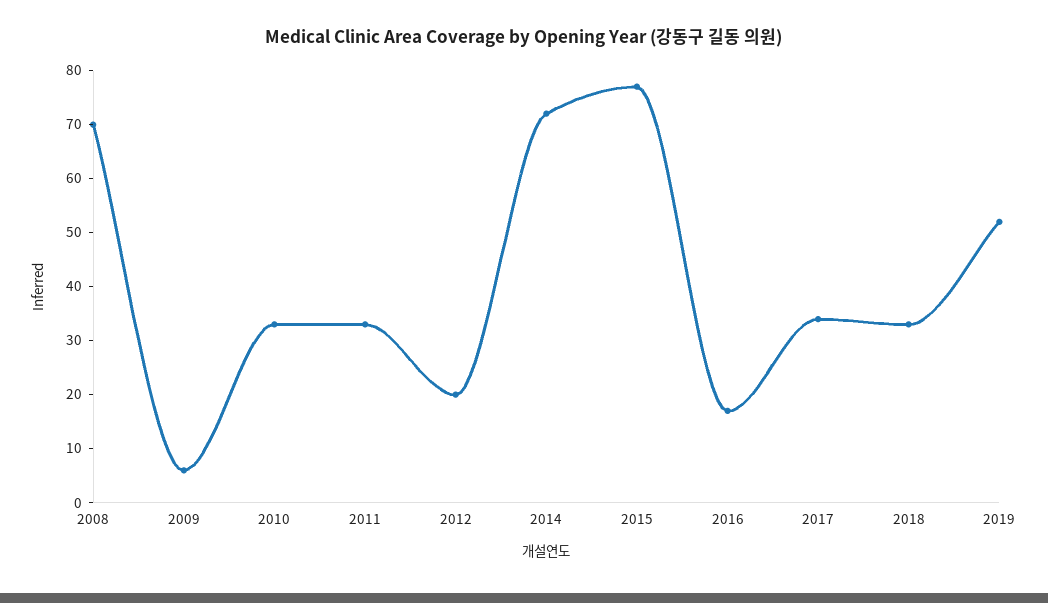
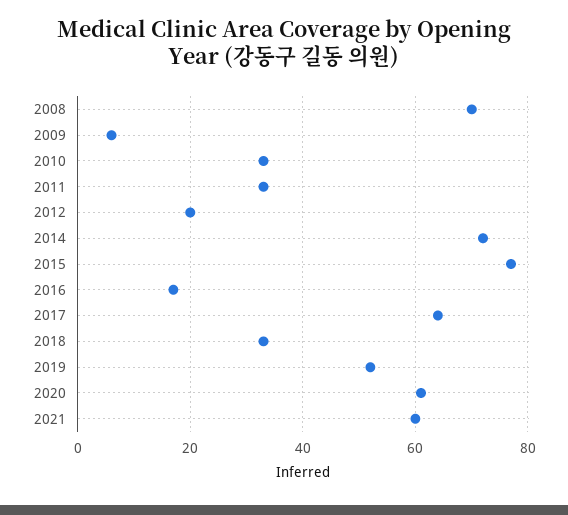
2017: 35 -> 65
2020: none -> 60
2021: none -> 60

